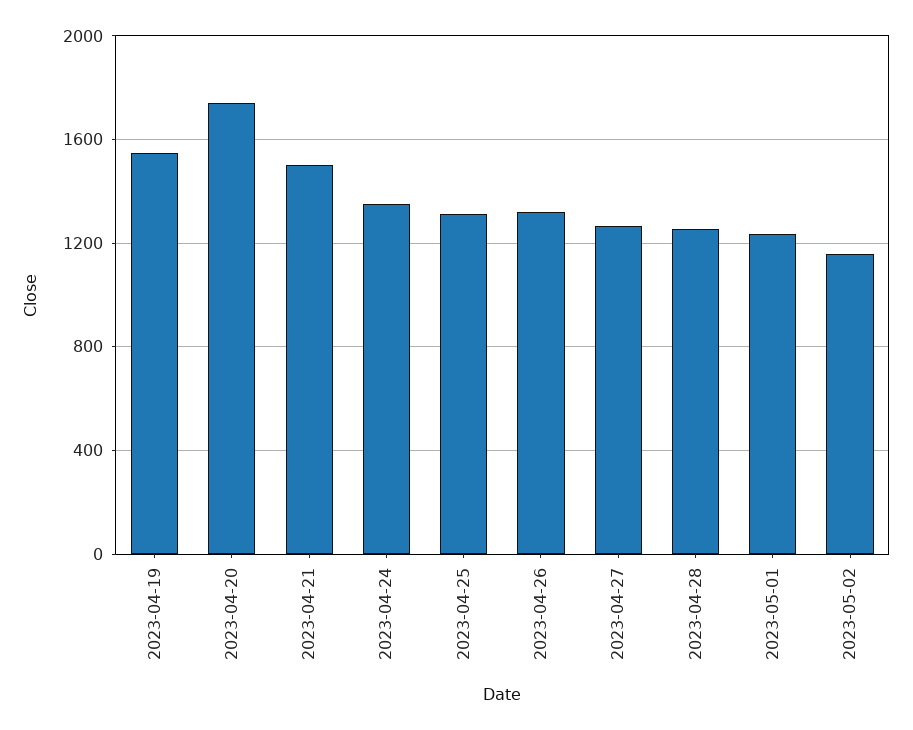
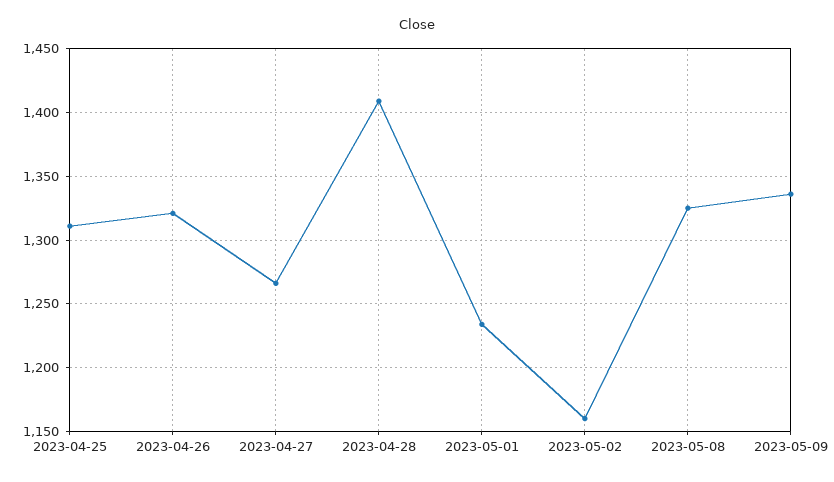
2023-04-19: 1550 -> none
2023-04-20: 1750 -> none
2023-04-21: 1500 -> none
2023-04-24: 1350 -> none
2023-04-28: 1250 -> 1410
2023-05-08: none -> 1325
2023-05-09: none -> 1335

